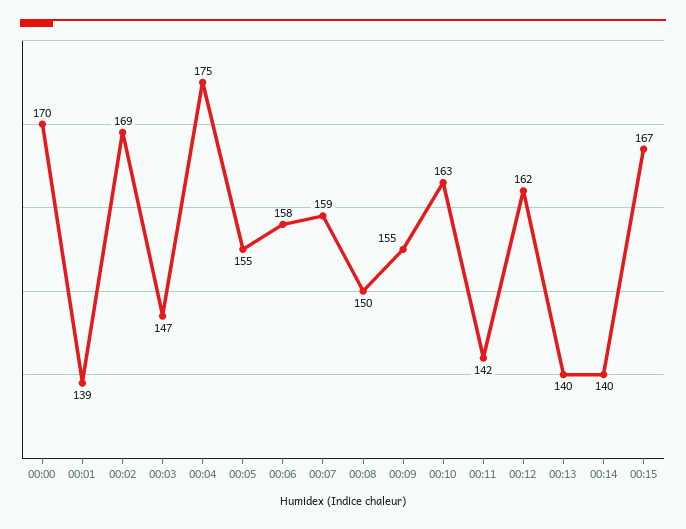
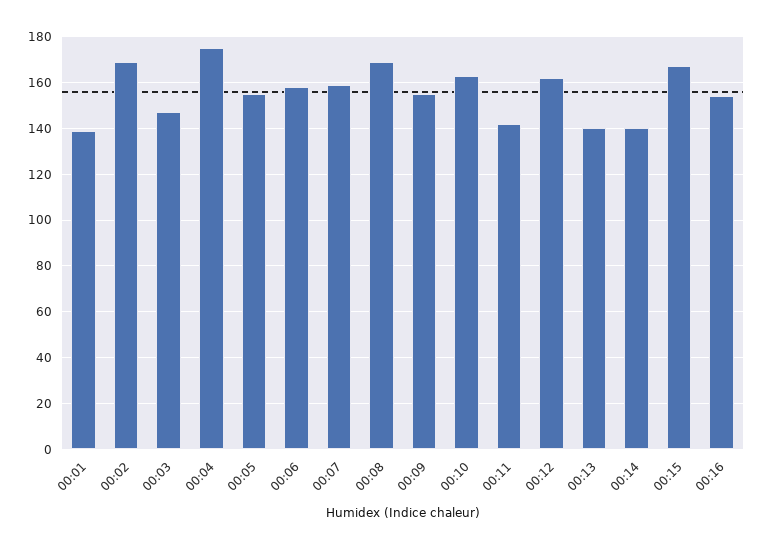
00:00: 170 -> none
00:08: 150 -> 170
00:16: none -> 155

